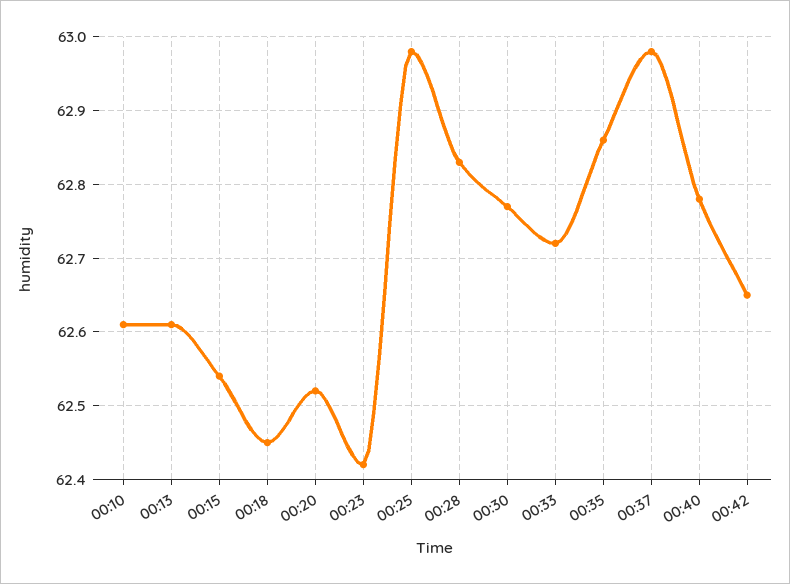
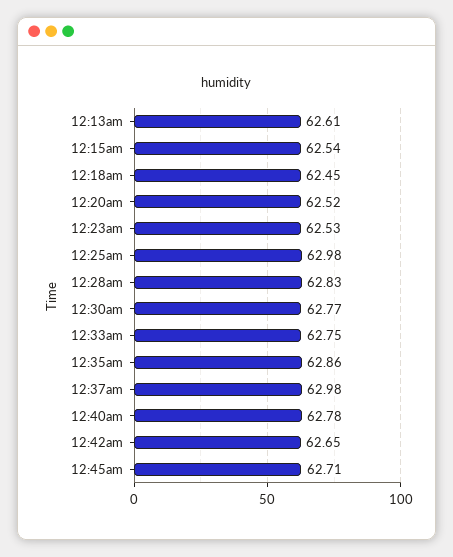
00:10: 62.61 -> none
00:23: 62.42 -> 62.53
00:33: 62.72 -> 62.75
12:45am: none -> 62.71

